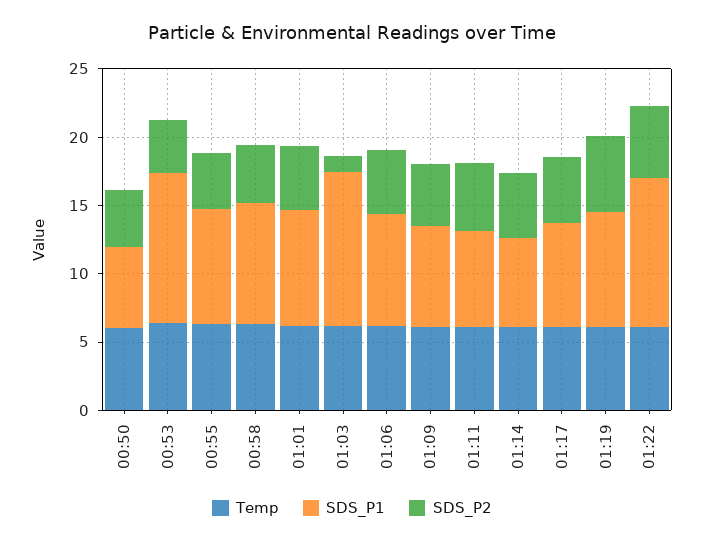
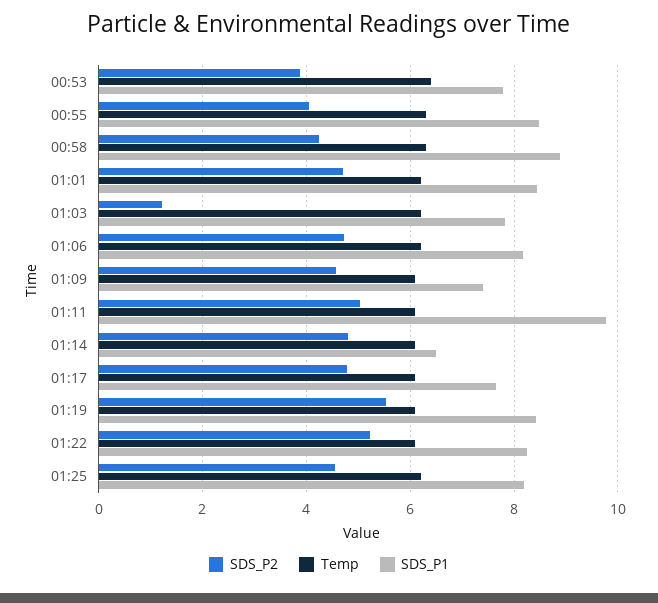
Temp, 00:50: 6 -> none
SDS_P1, 00:50: 6 -> none
SDS_P2, 00:50: 4 -> none
SDS_P1, 00:53: 11 -> 7.8
SDS_P1, 01:03: 11 -> 7.8
SDS_P1, 01:11: 7 -> 9.8
SDS_P1, 01:22: 11 -> 8.2
SDS_P2, 01:25: none -> 4.6
Temp, 01:25: none -> 6.2
SDS_P1, 01:25: none -> 8.2

